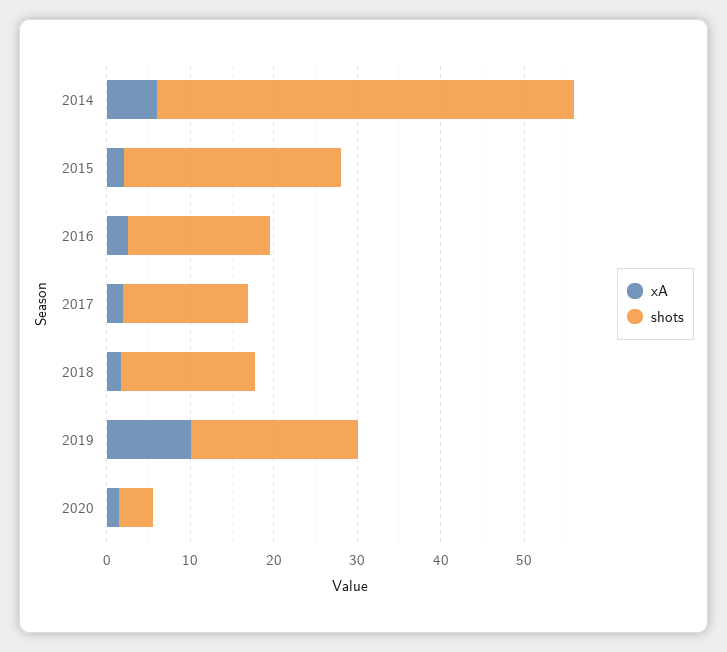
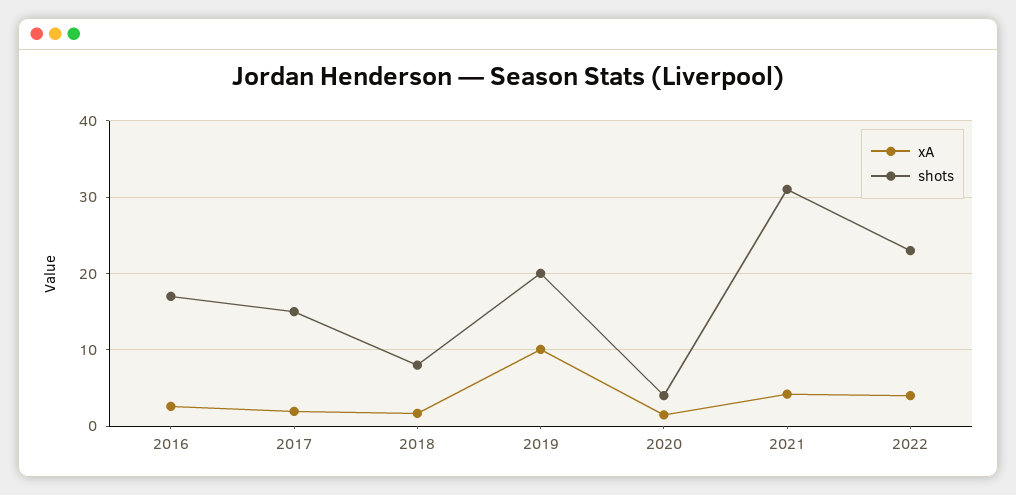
xA, 2014: 6 -> none
shots, 2014: 50 -> none
xA, 2015: 2 -> none
shots, 2015: 26 -> none
shots, 2018: 16 -> 8
xA, 2021: none -> 4
shots, 2021: none -> 31
xA, 2022: none -> 4
shots, 2022: none -> 23

